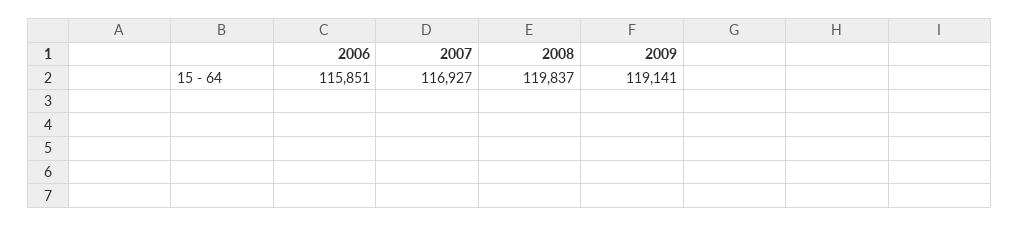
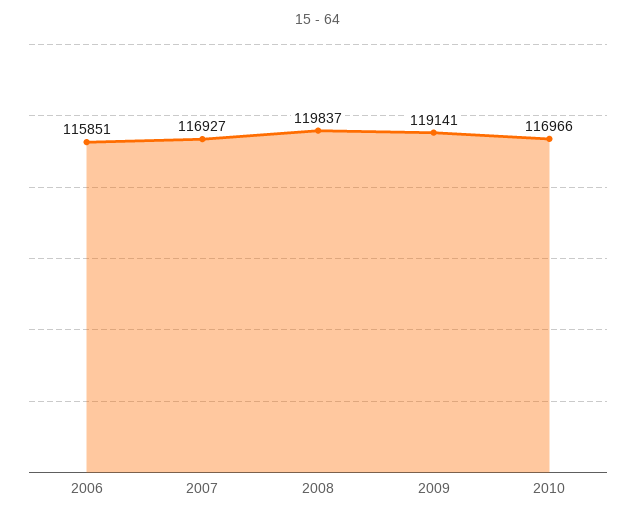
2010: none -> 116966

